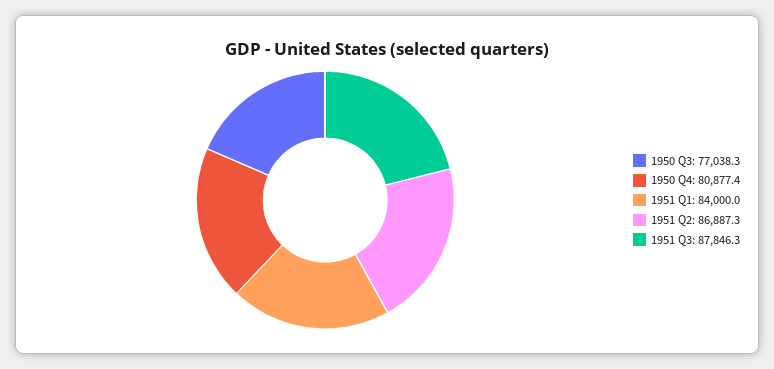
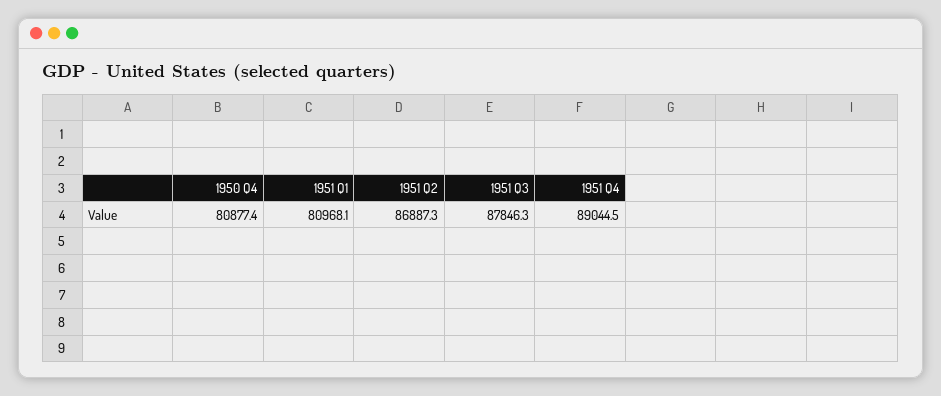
1950 Q3: 77038.3 -> none
1951 Q1: 84000 -> 80968.1
1951 Q4: none -> 89044.5

